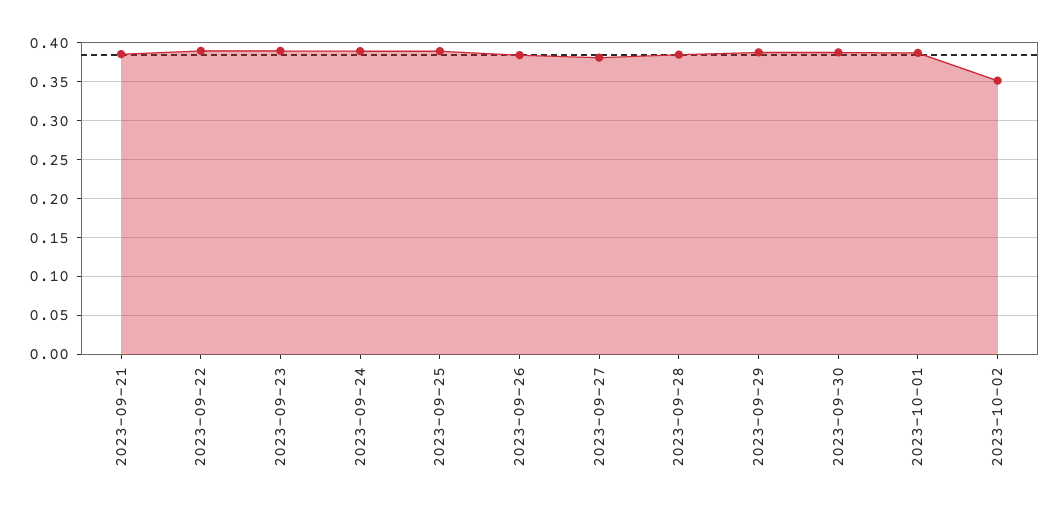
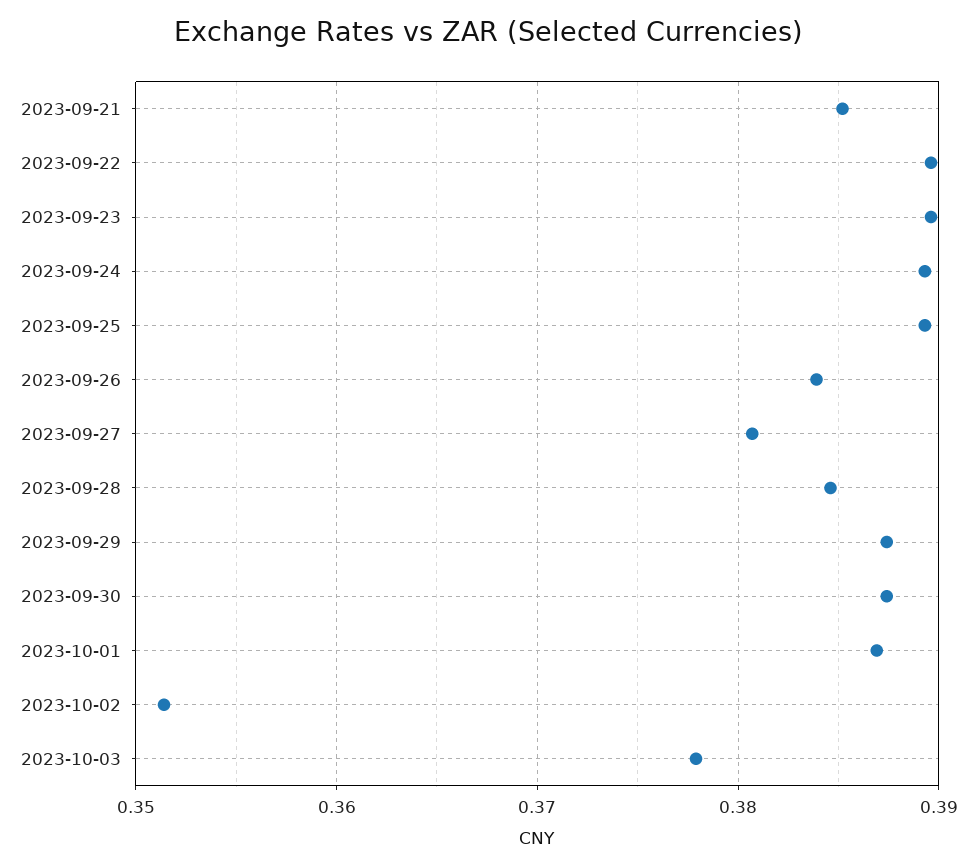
2023-10-03: none -> 0.378

